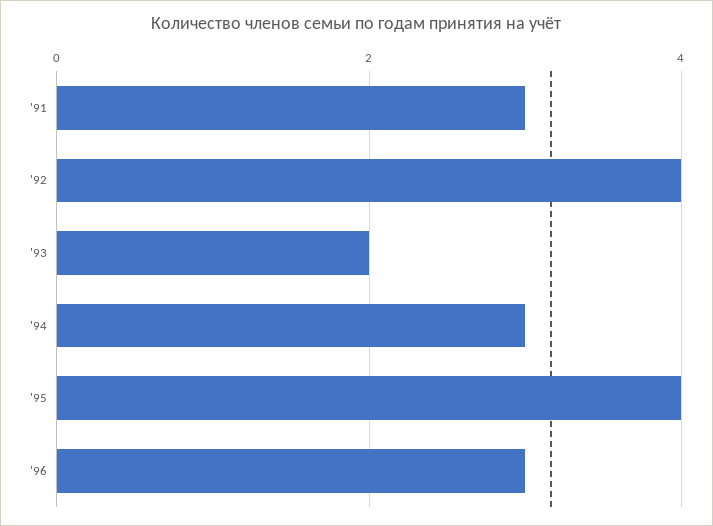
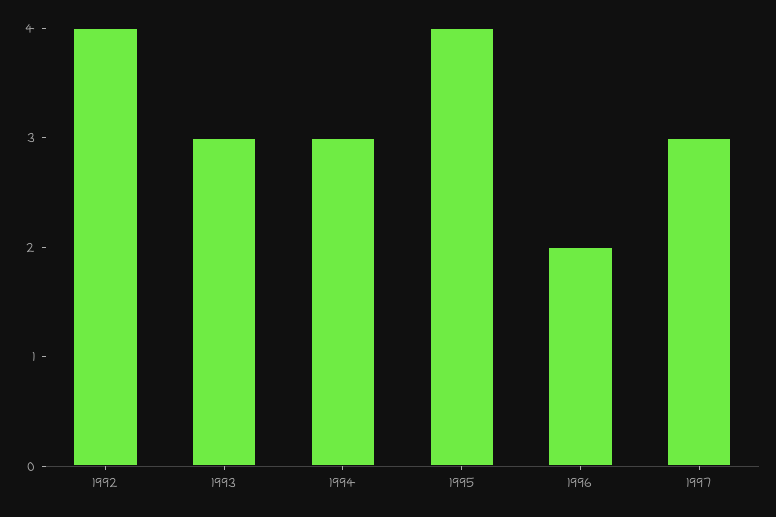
'91: 3 -> none
'93: 2 -> 3
'96: 3 -> 2
1997: none -> 3

